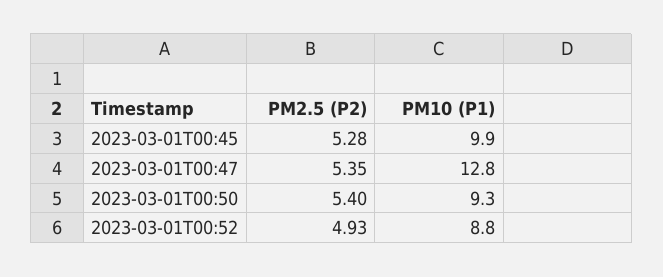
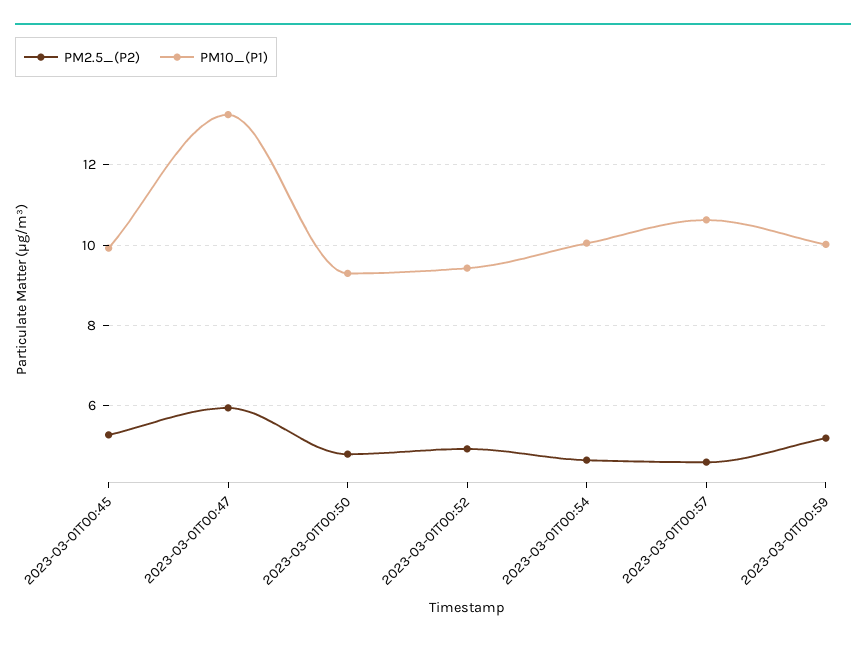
PM2.5 (P2), 2023-03-01T00:47: 5.35 -> 6
PM10 (P1), 2023-03-01T00:47: 12.8 -> 13.2
PM2.5 (P2), 2023-03-01T00:50: 5.4 -> 4.8
PM10 (P1), 2023-03-01T00:52: 8.8 -> 9.4
PM2.5 (P2), 2023-03-01T00:54: none -> 4.6
PM10 (P1), 2023-03-01T00:54: none -> 10
PM2.5 (P2), 2023-03-01T00:57: none -> 4.6
PM10 (P1), 2023-03-01T00:57: none -> 10.6
PM2.5 (P2), 2023-03-01T00:59: none -> 5.2
PM10 (P1), 2023-03-01T00:59: none -> 10

